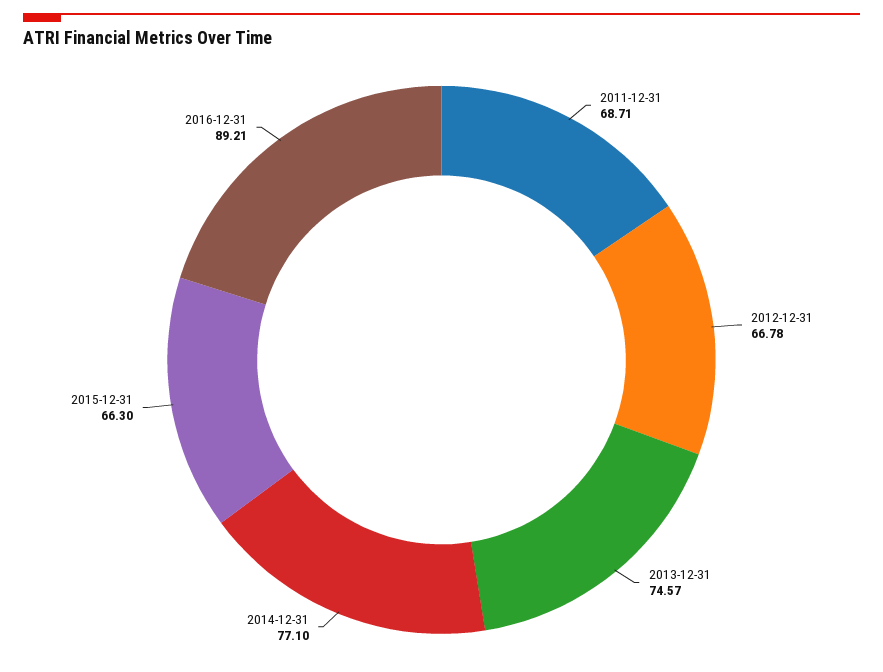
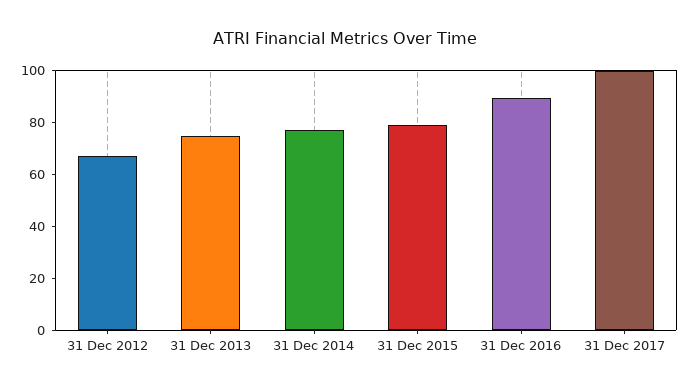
2011-12-31: 68.71 -> none
2015-12-31: 66.3 -> 80
31 Dec 2017: none -> 100

